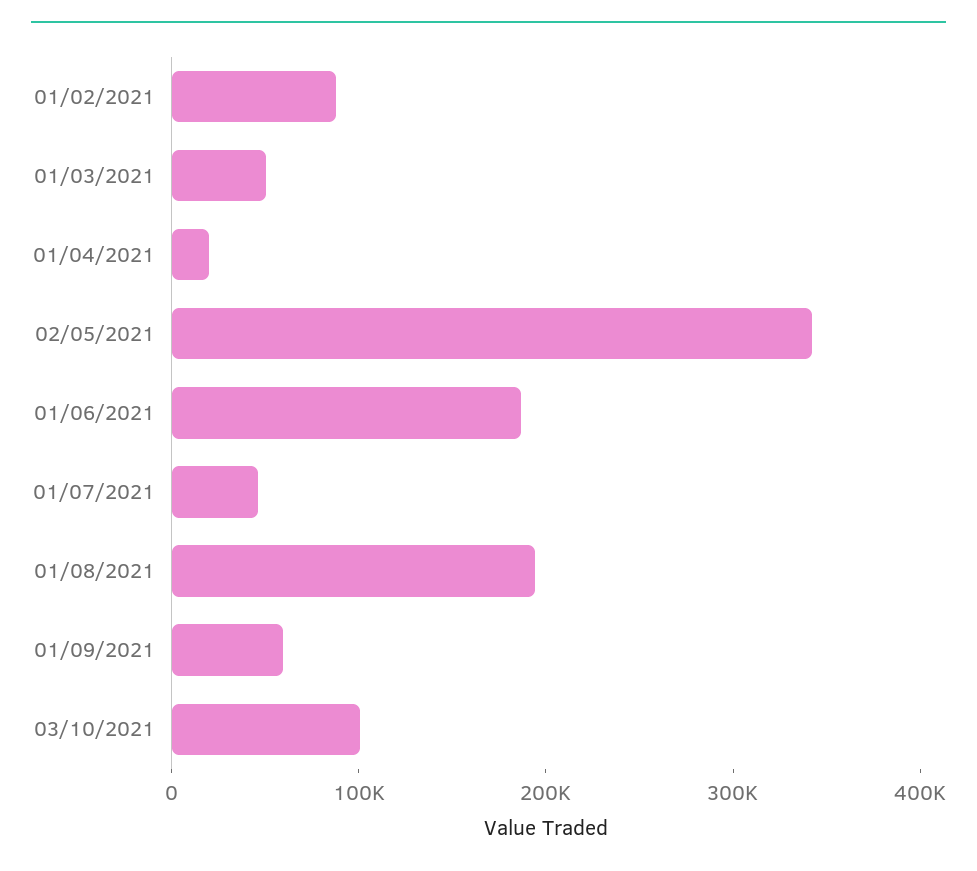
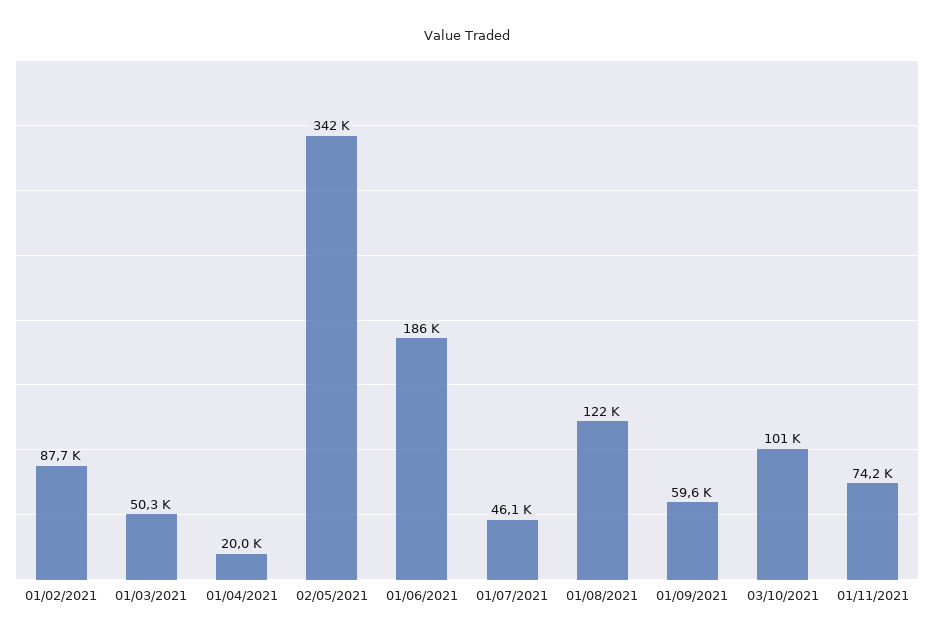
01/08/2021: 200000 -> 122000
01/11/2021: none -> 74200

